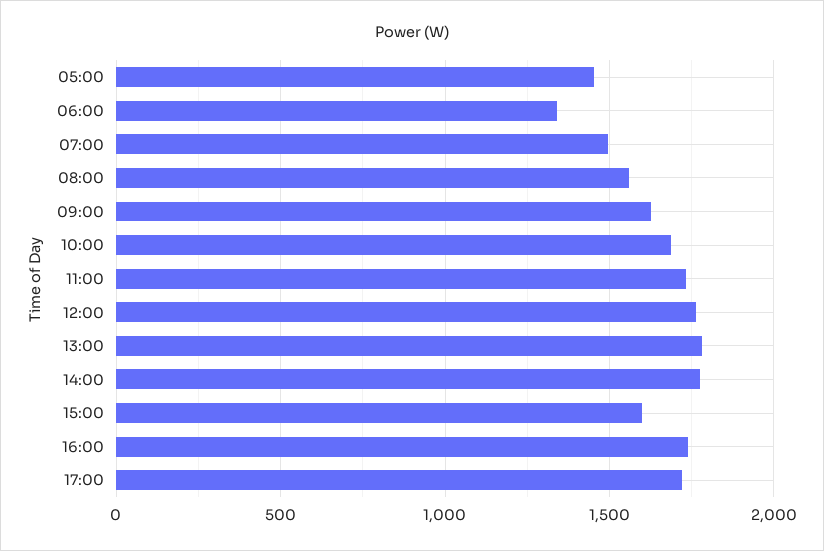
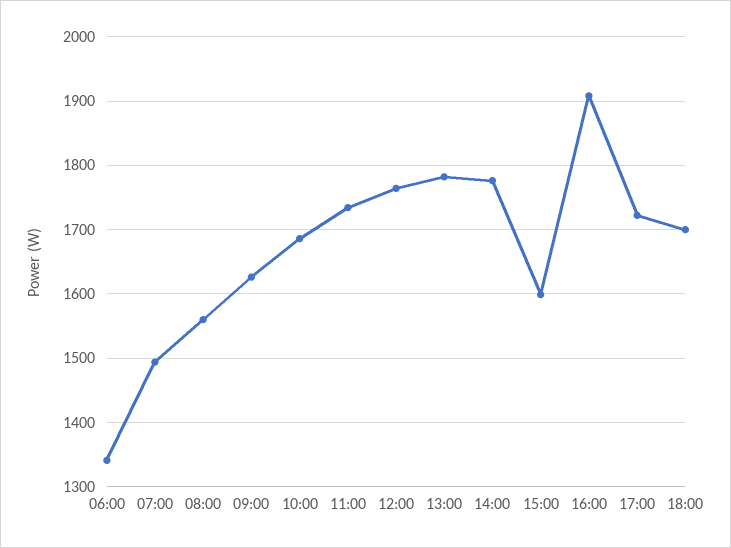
05:00: 1450 -> none
16:00: 1750 -> 1910
18:00: none -> 1700

